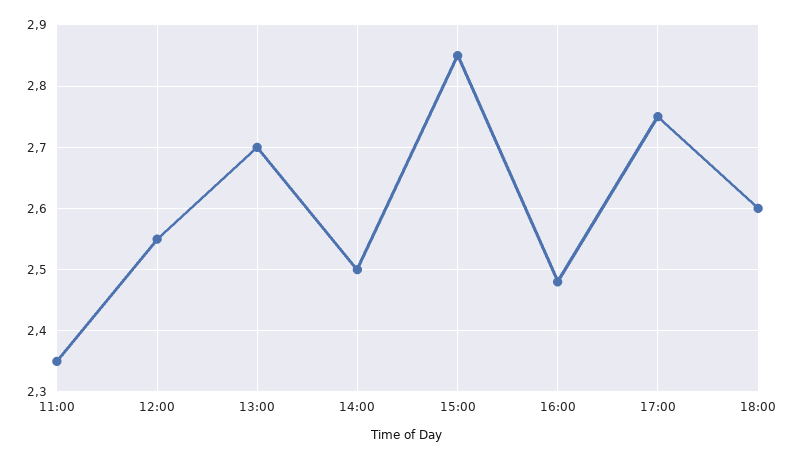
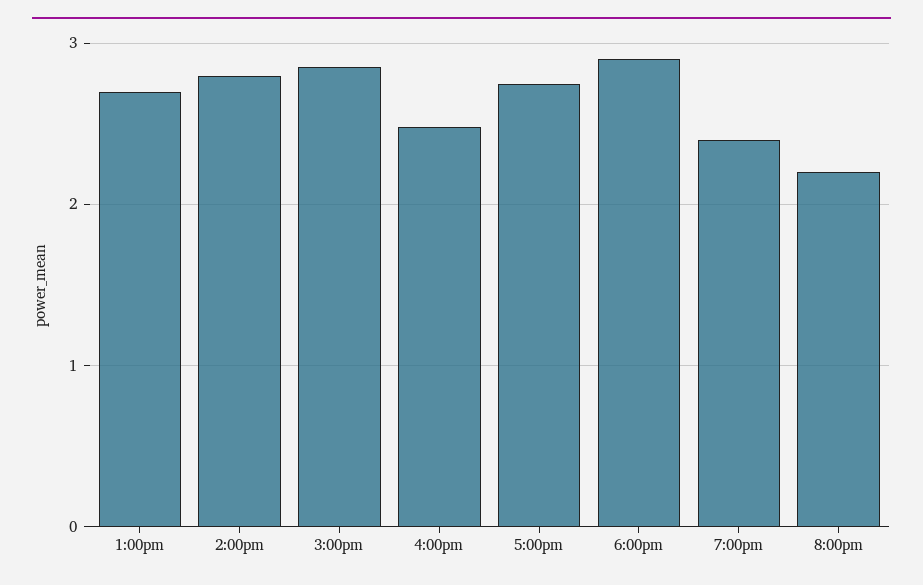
11:00: 2.35 -> none
12:00: 2.55 -> none
14:00: 2.5 -> 2.8
18:00: 2.6 -> 2.9
7:00pm: none -> 2.4
8:00pm: none -> 2.2

